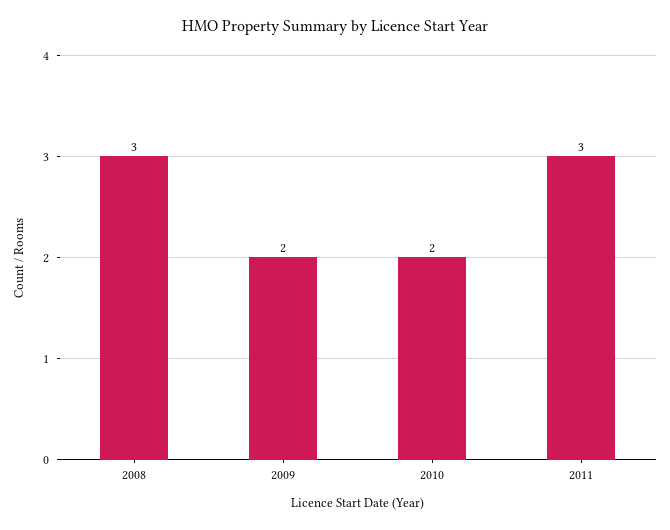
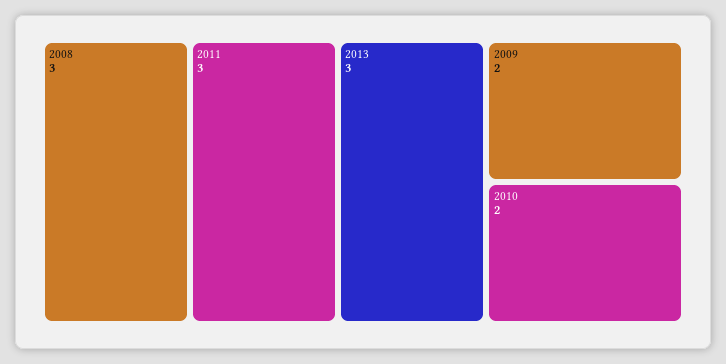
2013: none -> 3

